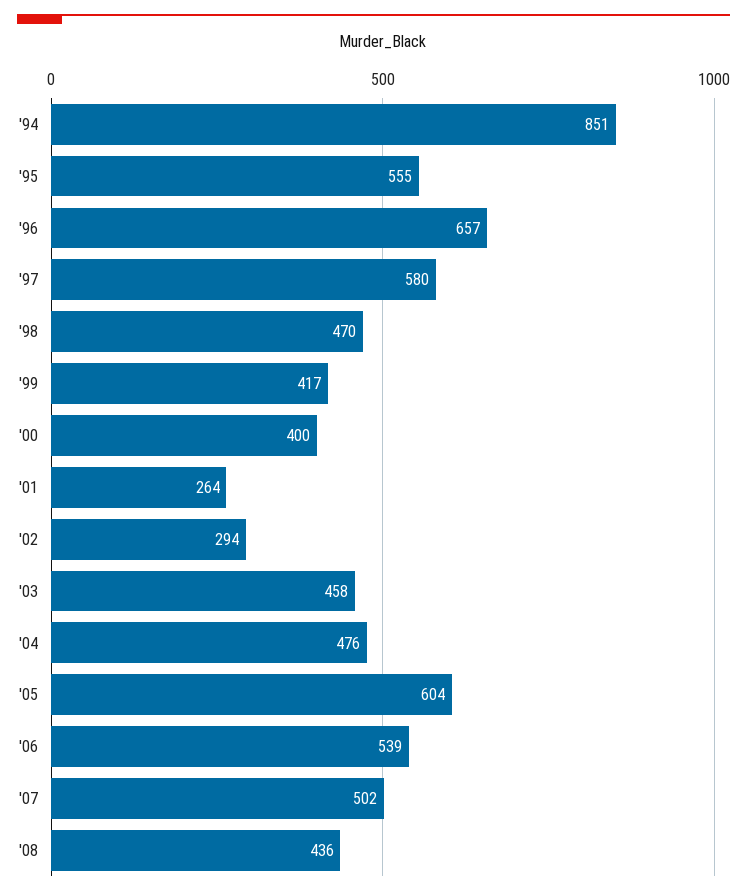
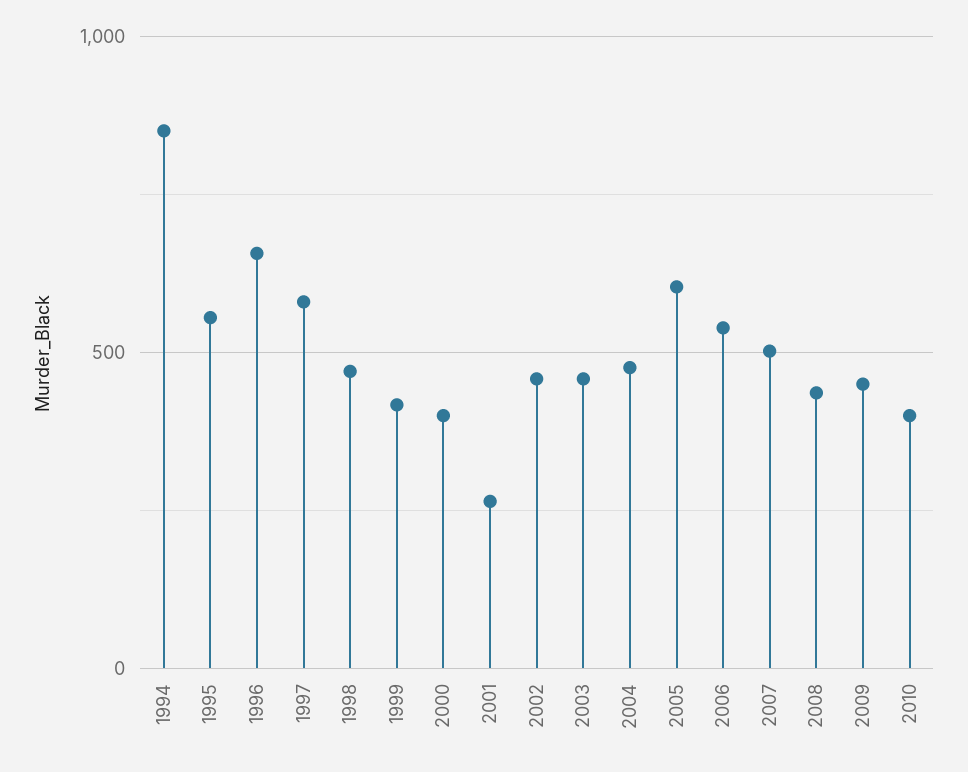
'02: 294 -> 450
2009: none -> 450
2010: none -> 400

